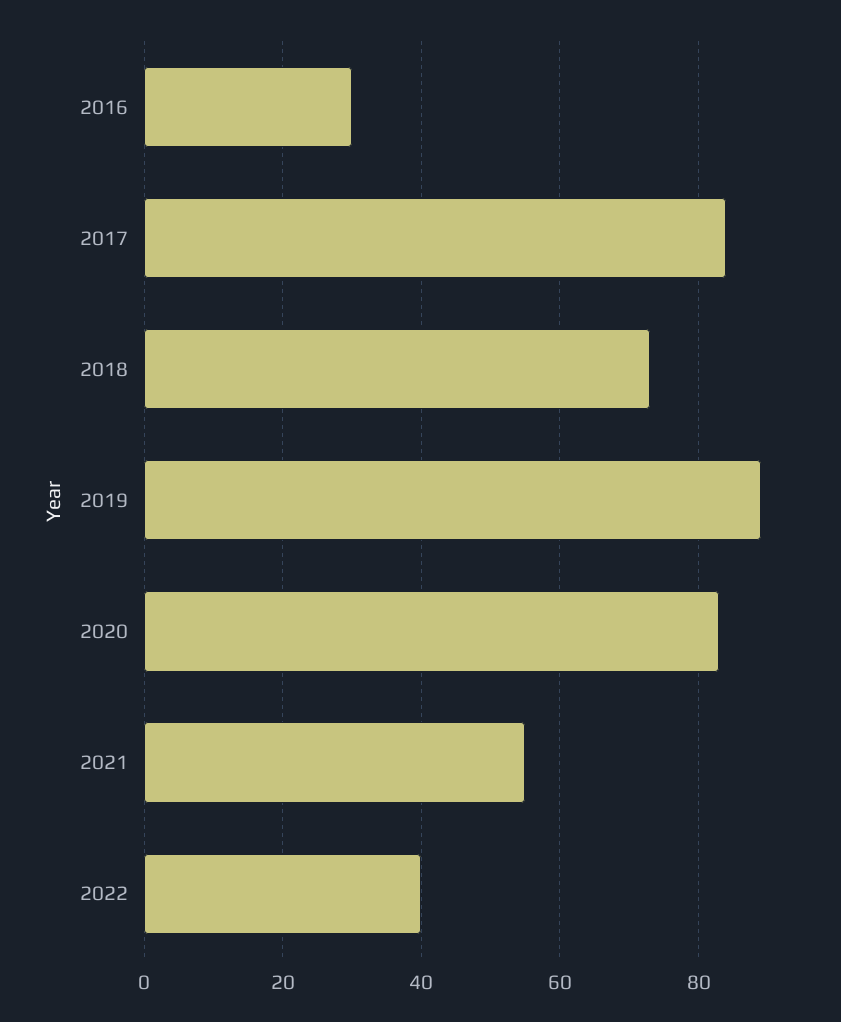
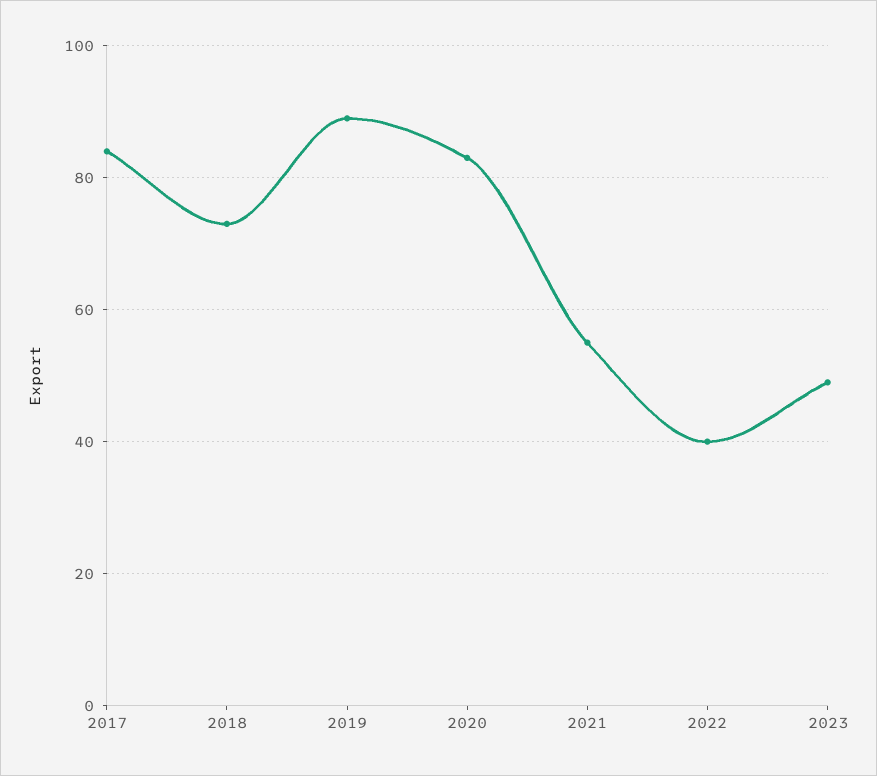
2016: 30 -> none
2023: none -> 50

